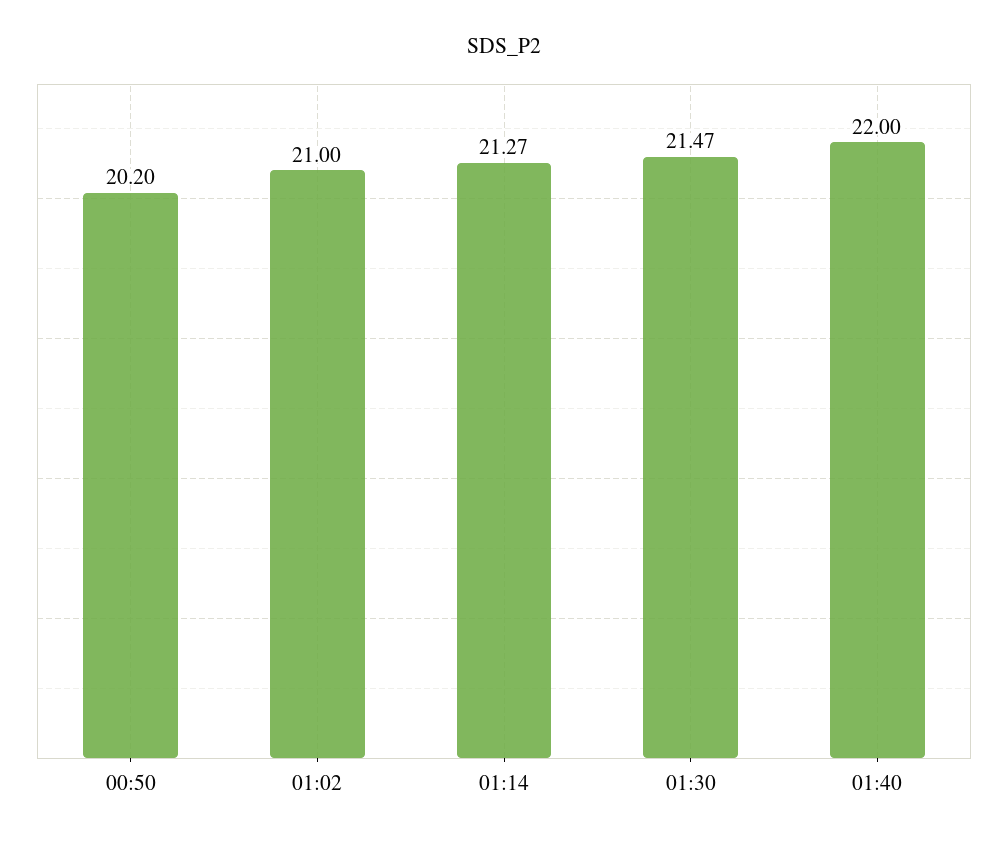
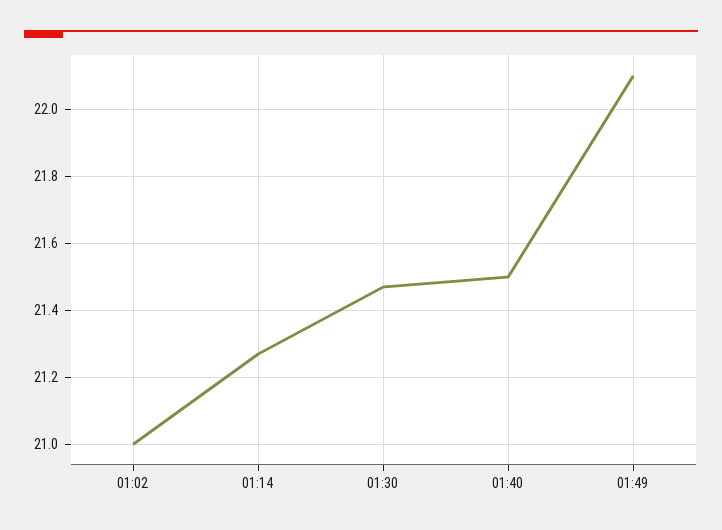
00:50: 20.2 -> none
01:40: 22 -> 21.5
01:49: none -> 22.1

